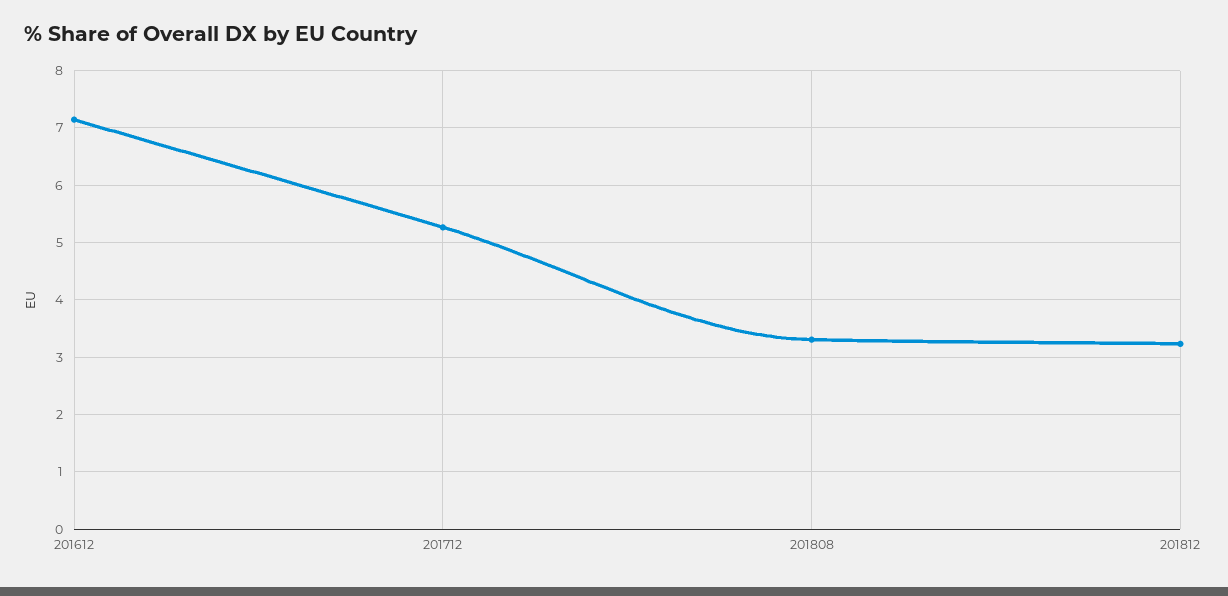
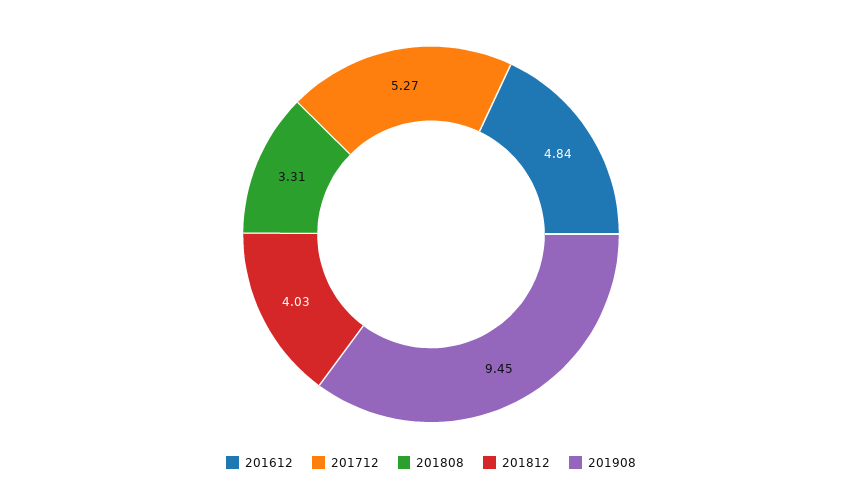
201612: 7.2 -> 4.84
201812: 3.2 -> 4.03
201908: none -> 9.45

